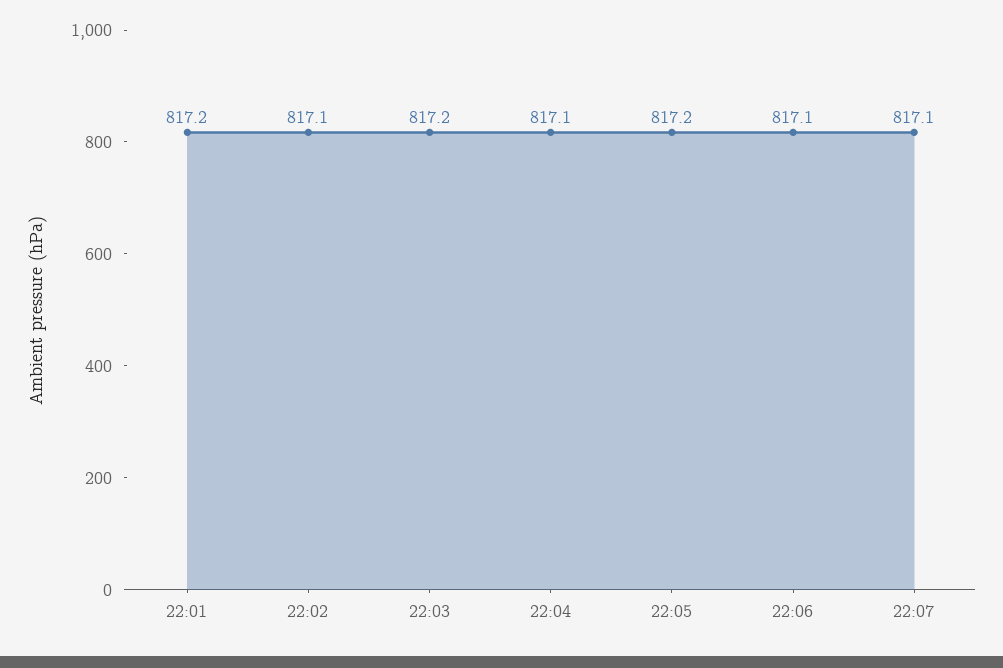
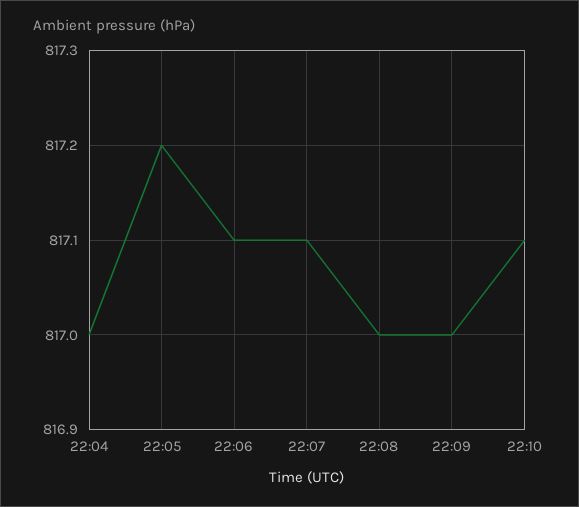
22:01: 817.2 -> none
22:02: 817.1 -> none
22:03: 817.2 -> none
22:04: 817.1 -> 817
22:08: none -> 817
22:09: none -> 817
22:10: none -> 817.1

